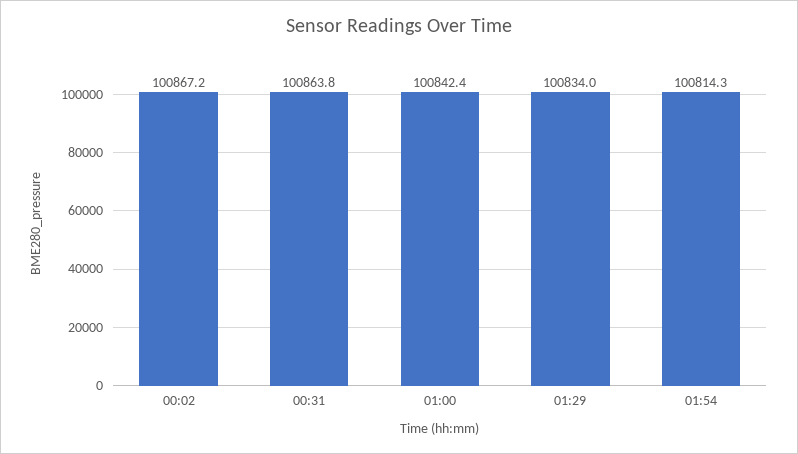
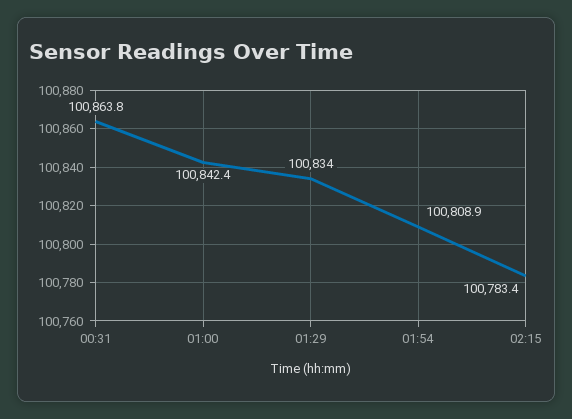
00:02: 100867.2 -> none
01:54: 100814.3 -> 100808.9
02:15: none -> 100783.4

